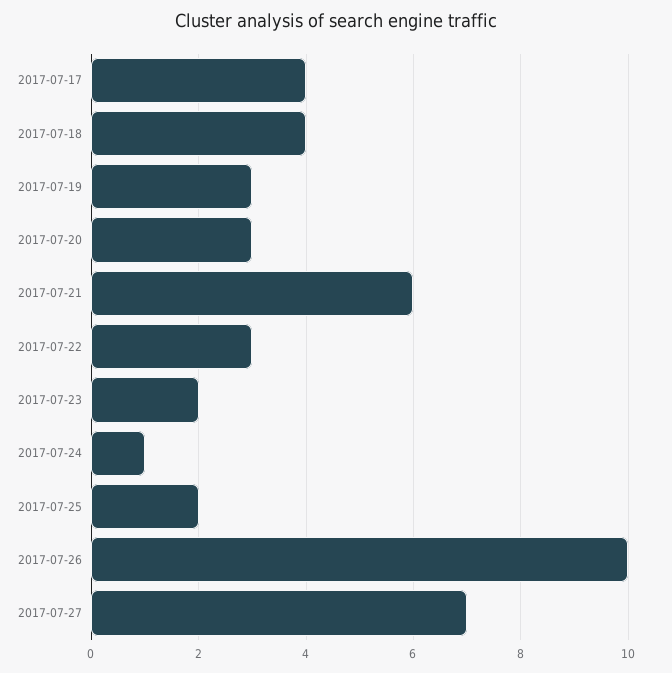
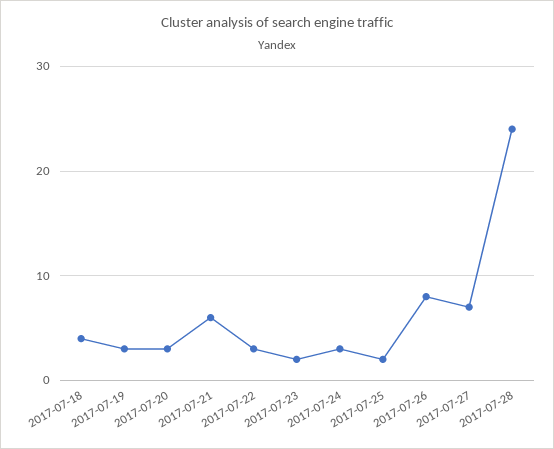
2017-07-17: 4 -> none
2017-07-24: 1 -> 3
2017-07-26: 10 -> 8
2017-07-28: none -> 24

